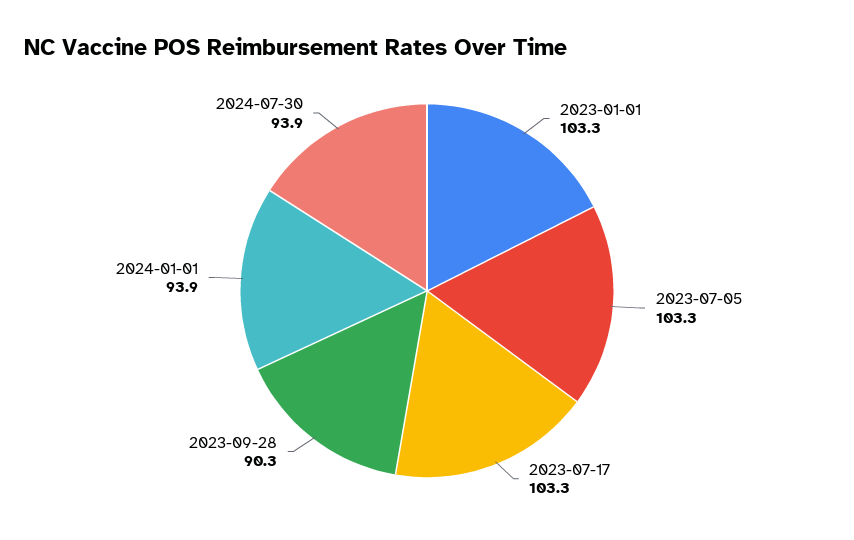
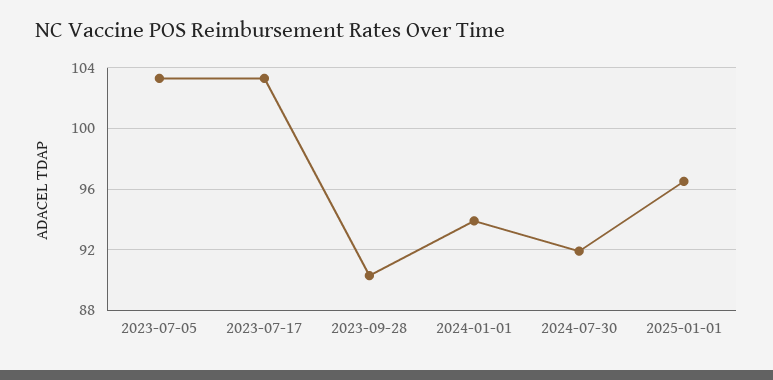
2023-01-01: 103.3 -> none
2024-07-30: 93.9 -> 92
2025-01-01: none -> 96.5

